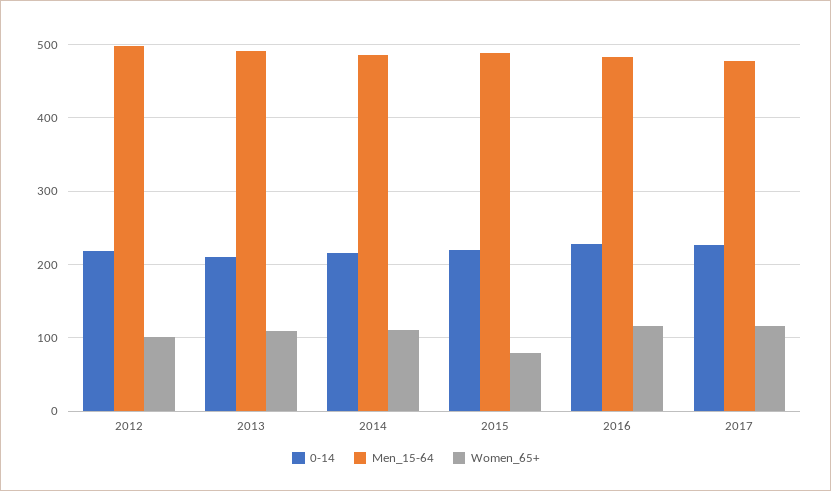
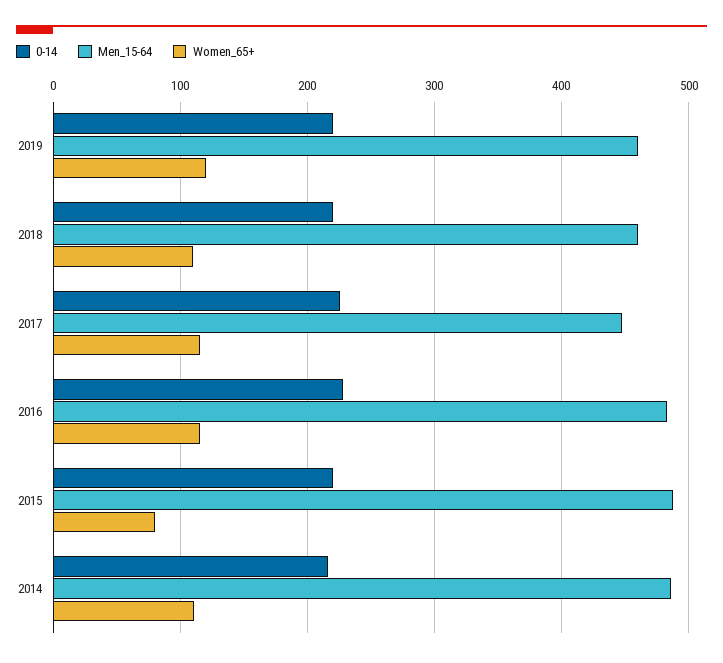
0-14, 2012: 220 -> none
Men_15-64, 2012: 500 -> none
Women_65+, 2012: 100 -> none
0-14, 2013: 210 -> none
Men_15-64, 2013: 490 -> none
Women_65+, 2013: 110 -> none
Men_15-64, 2017: 480 -> 450
0-14, 2019: none -> 220
Men_15-64, 2019: none -> 460
Women_65+, 2019: none -> 120
0-14, 2018: none -> 220
Men_15-64, 2018: none -> 460
Women_65+, 2018: none -> 110

